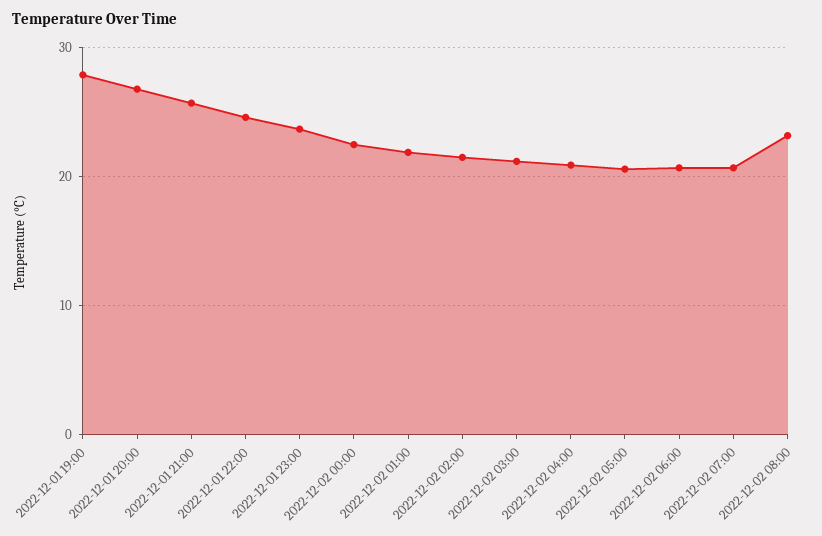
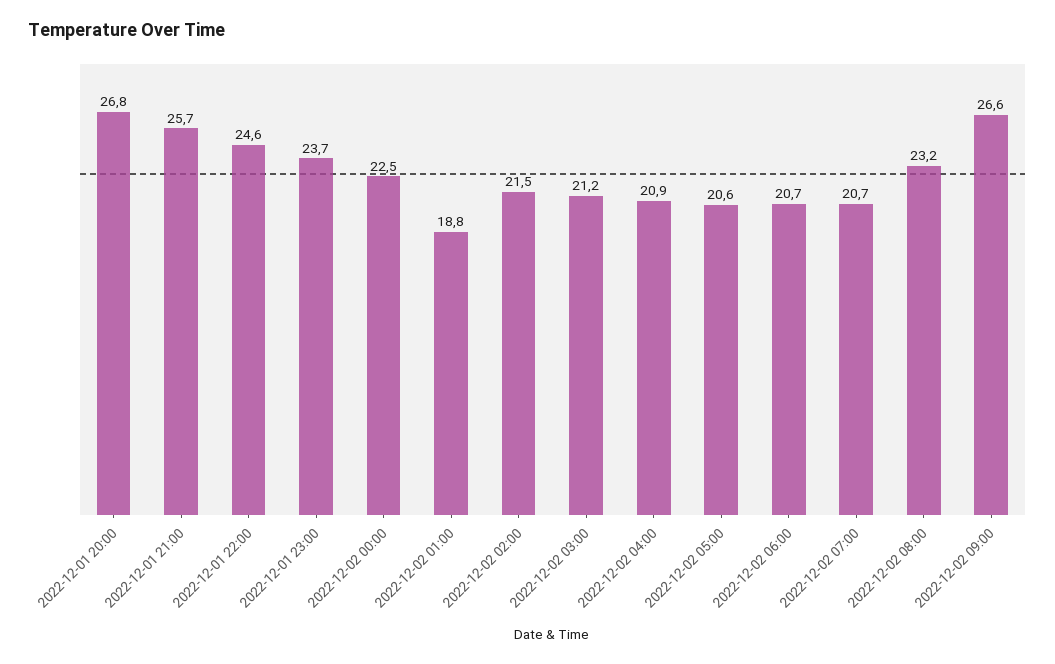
2022-12-01 19:00: 28 -> none
2022-12-02 01:00: 22 -> 18.8
2022-12-02 09:00: none -> 26.6

